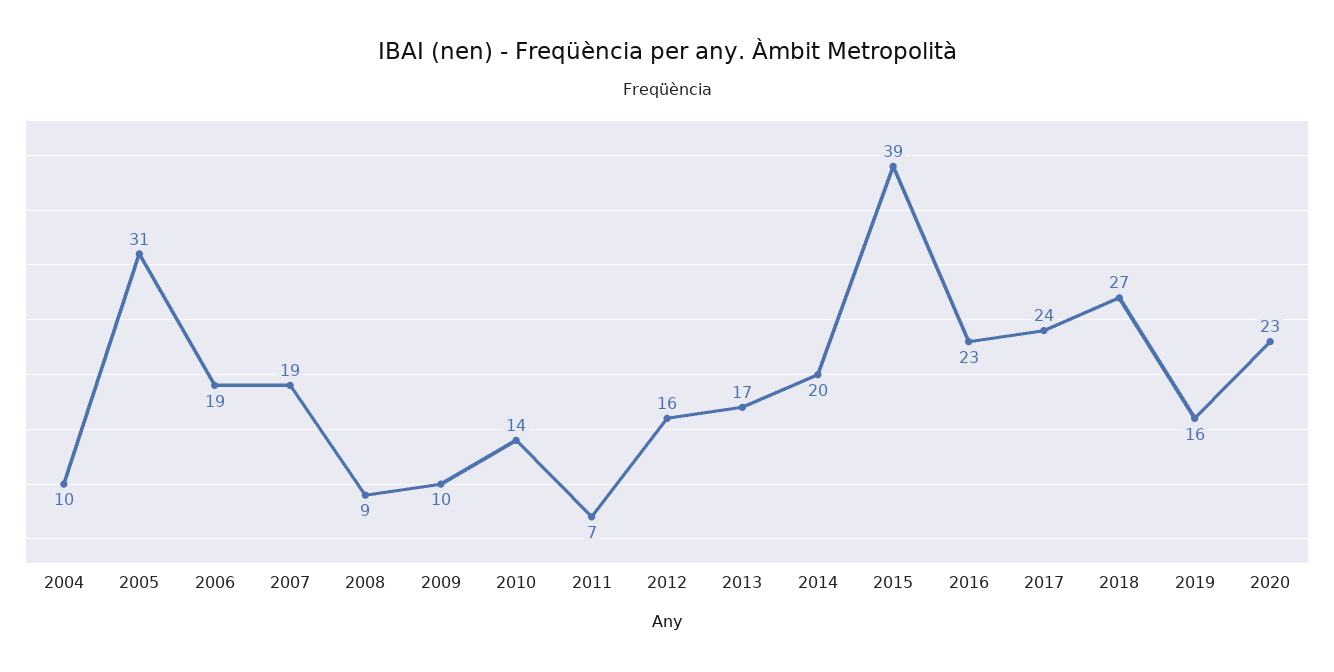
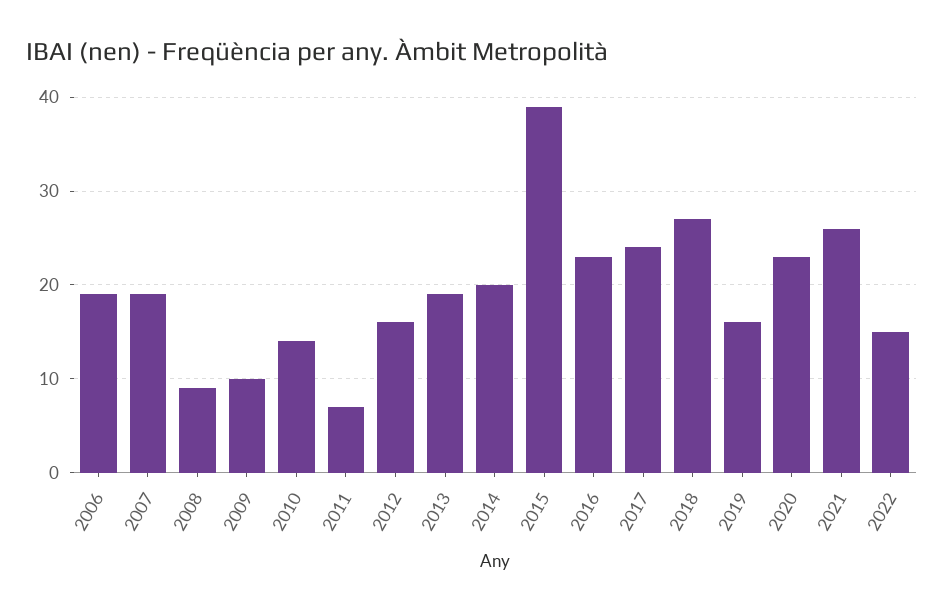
2004: 10 -> none
2005: 31 -> none
2013: 17 -> 19
2021: none -> 26
2022: none -> 15

